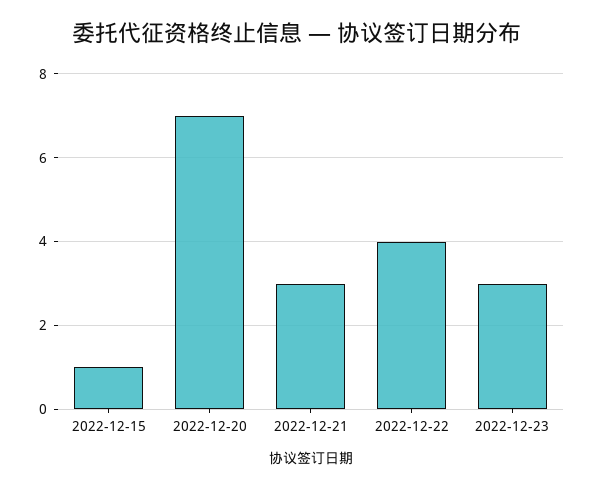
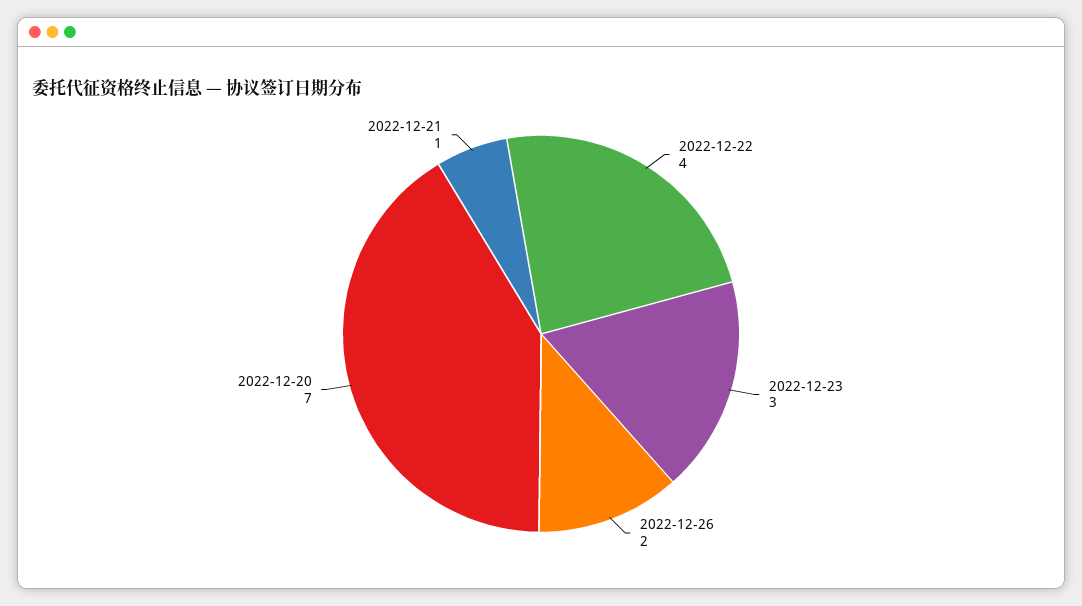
2022-12-15: 1 -> none
2022-12-21: 3 -> 1
2022-12-26: none -> 2

